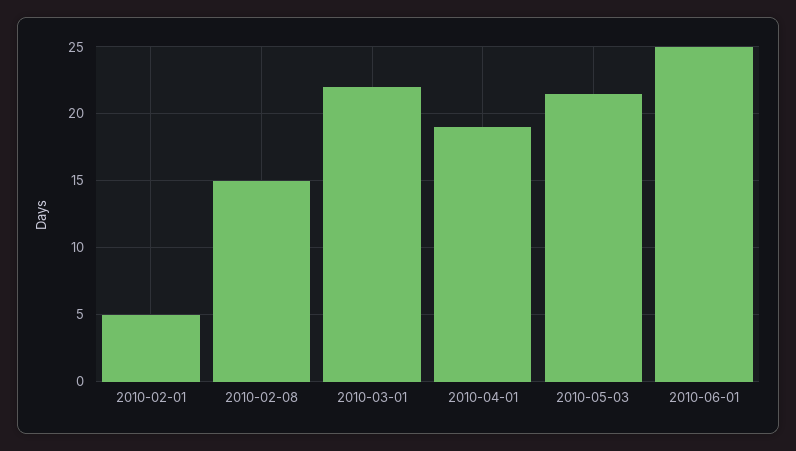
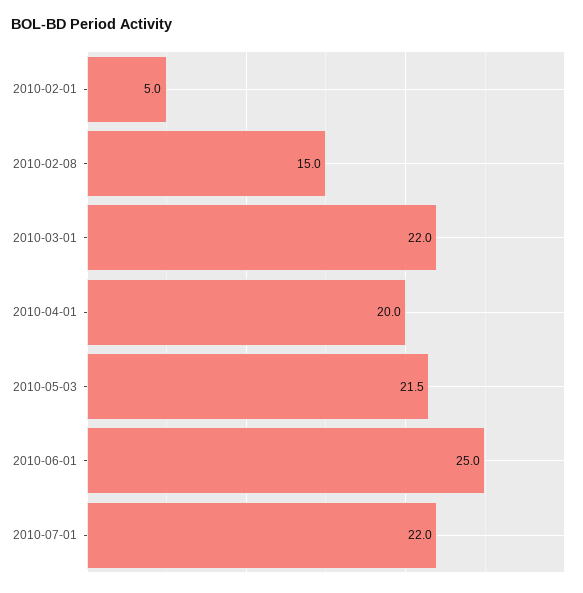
2010-04-01: 19 -> 20
2010-07-01: none -> 22

